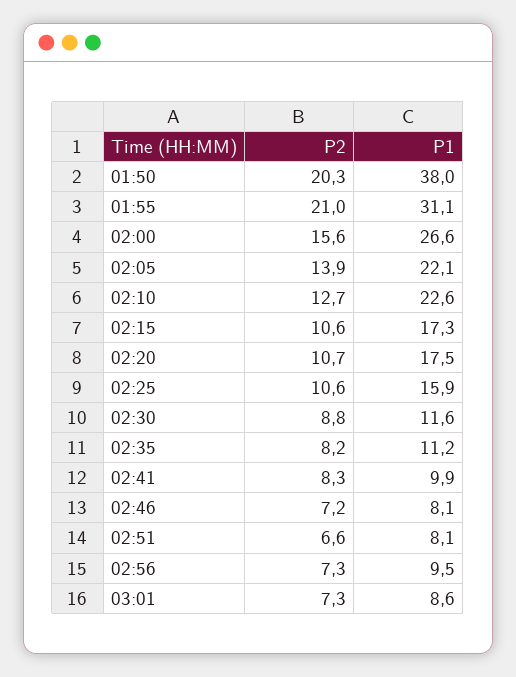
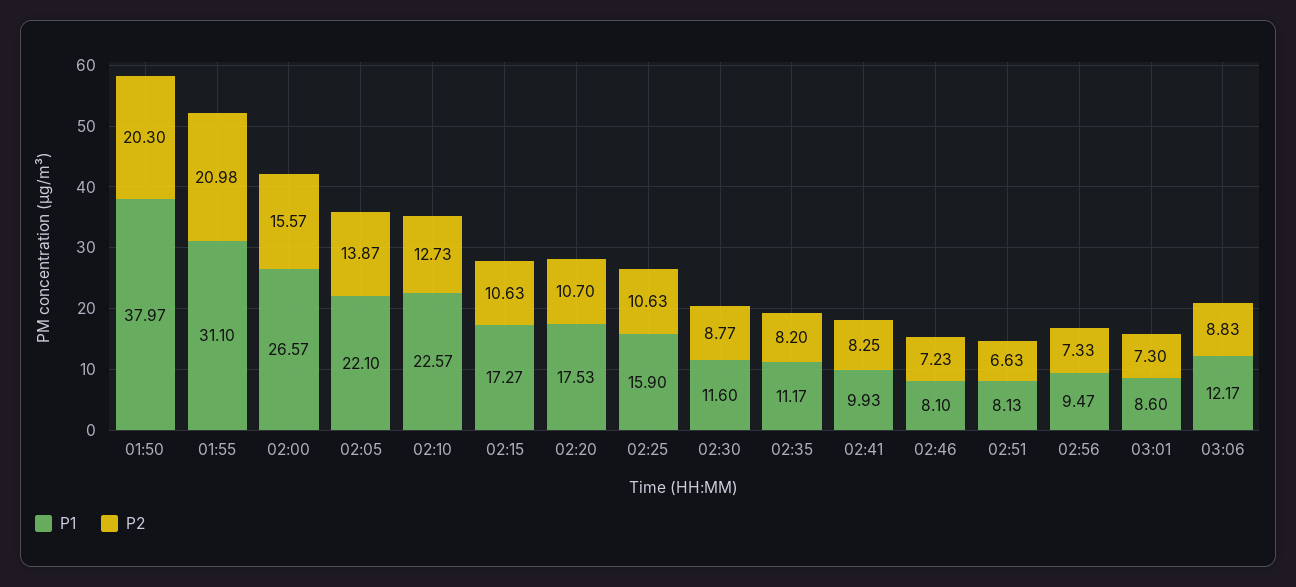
P1, 03:06: none -> 12.17
P2, 03:06: none -> 8.83

